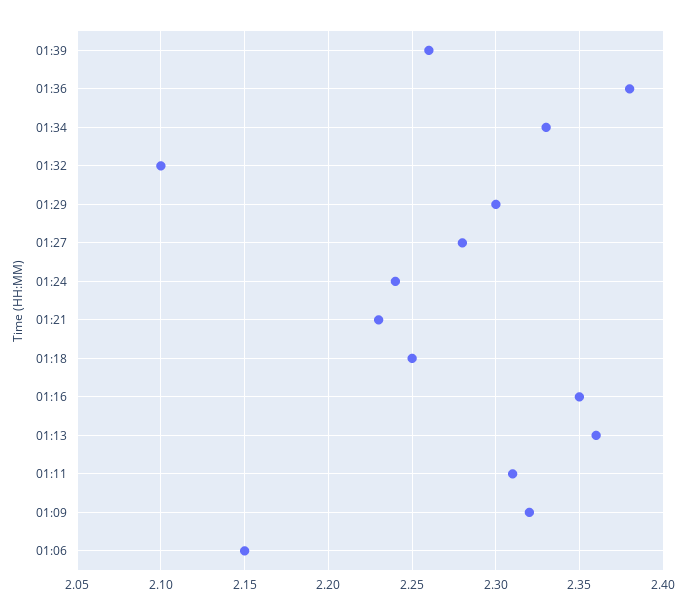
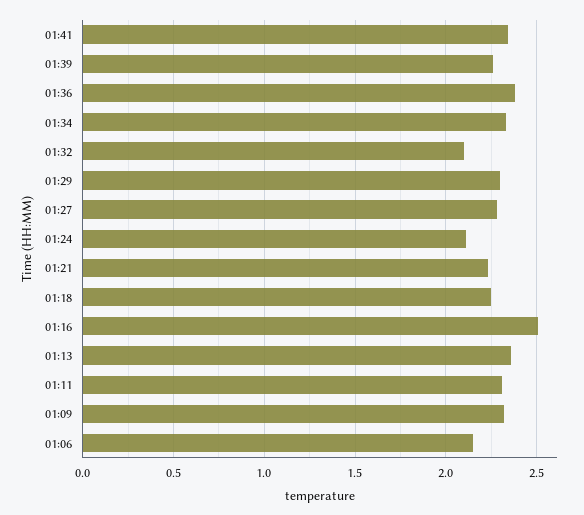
01:24: 2.24 -> 2.1
01:16: 2.35 -> 2.5
01:41: none -> 2.35

